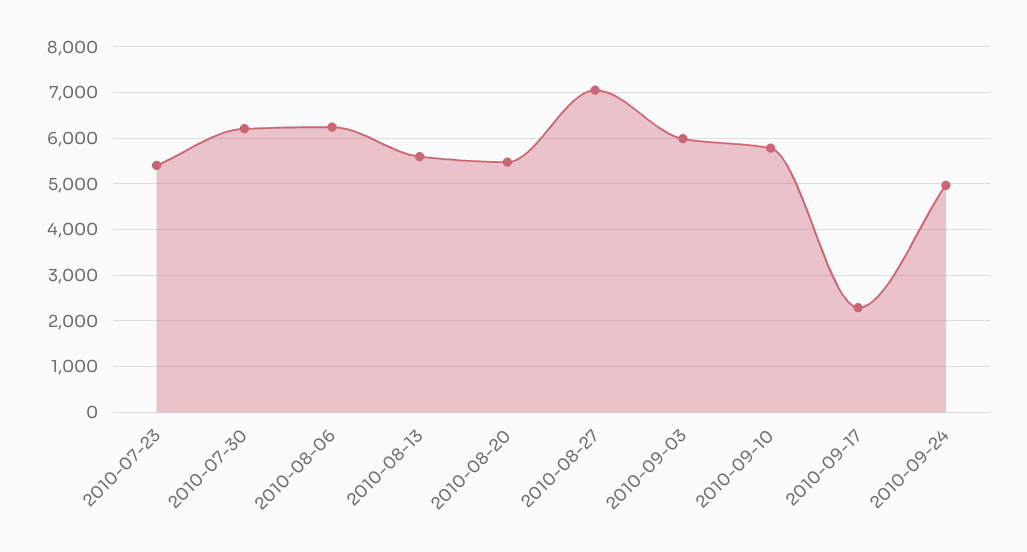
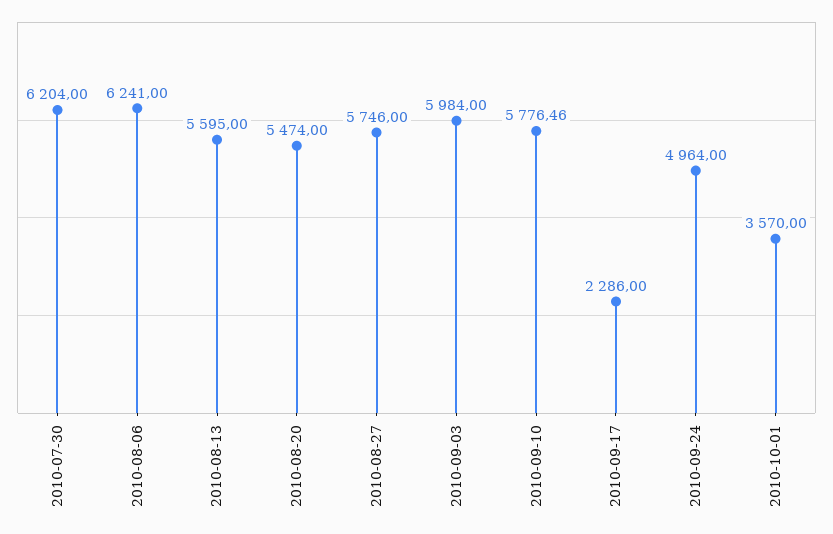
2010-07-23: 5400 -> none
2010-08-27: 7000 -> 5746
2010-10-01: none -> 3570

